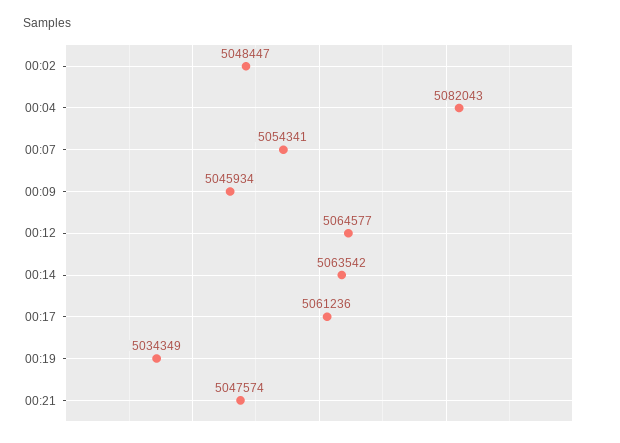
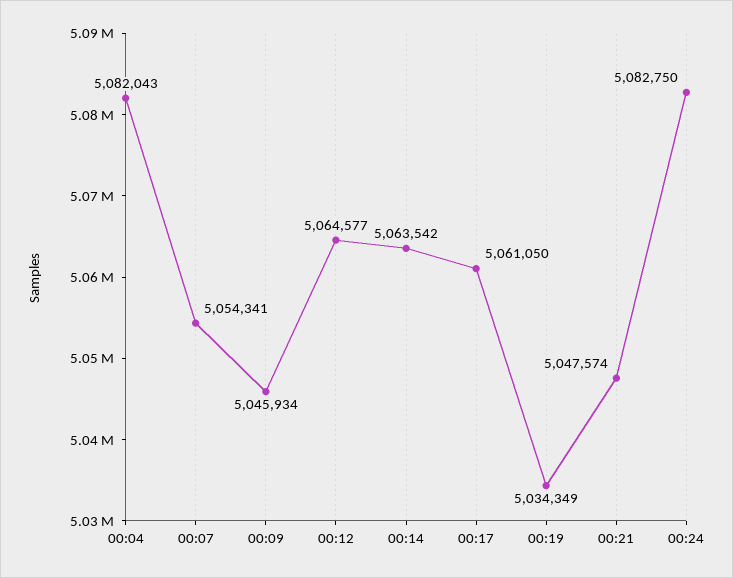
00:02: 5048447 -> none
00:17: 5061236 -> 5061050
00:24: none -> 5082750

